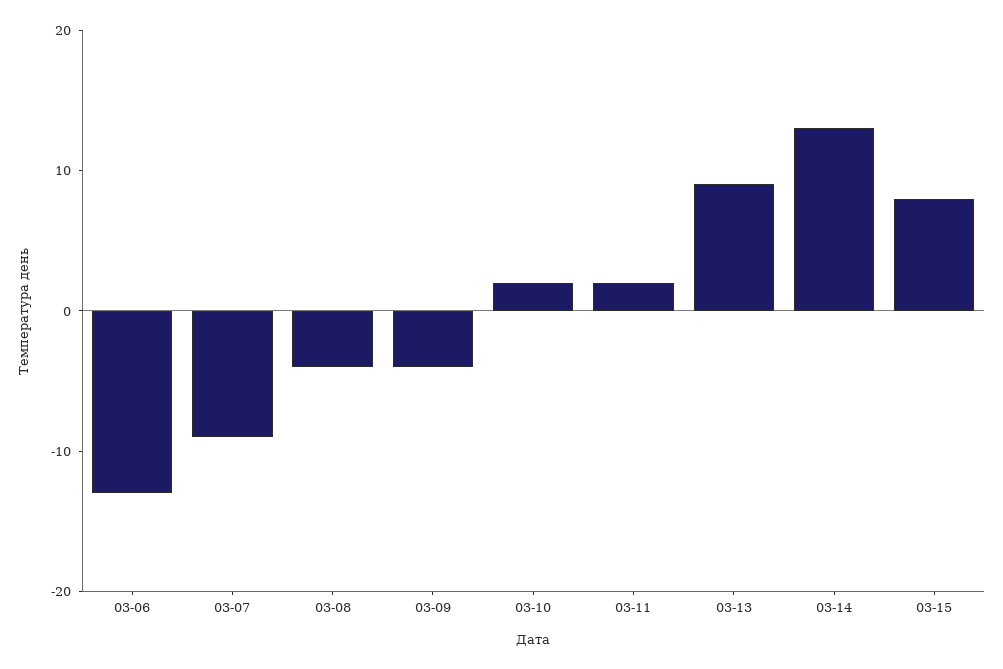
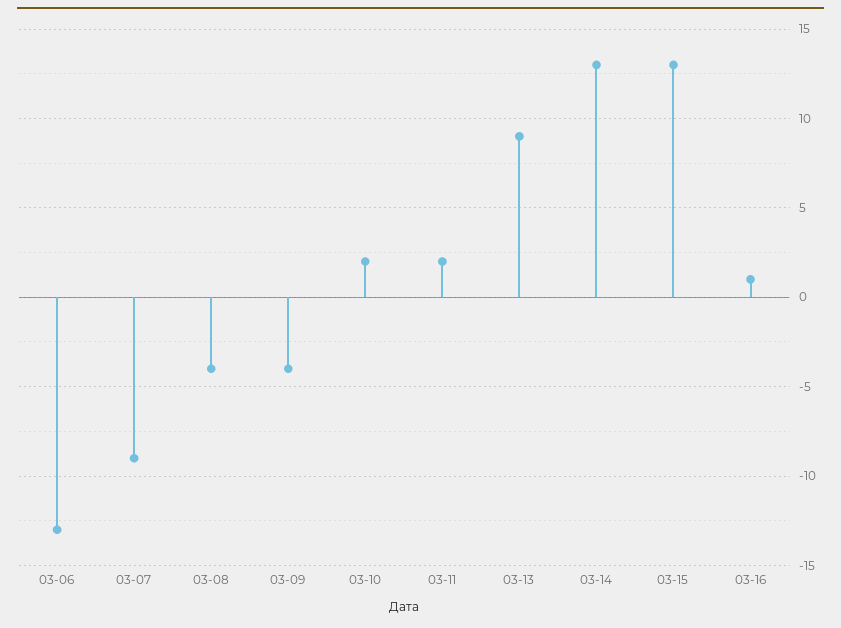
03-15: 8 -> 13
03-16: none -> 1

